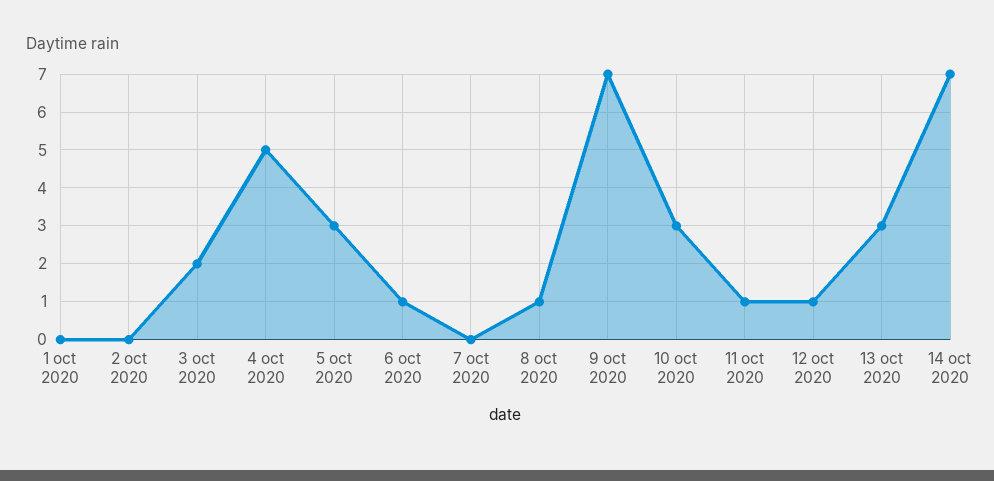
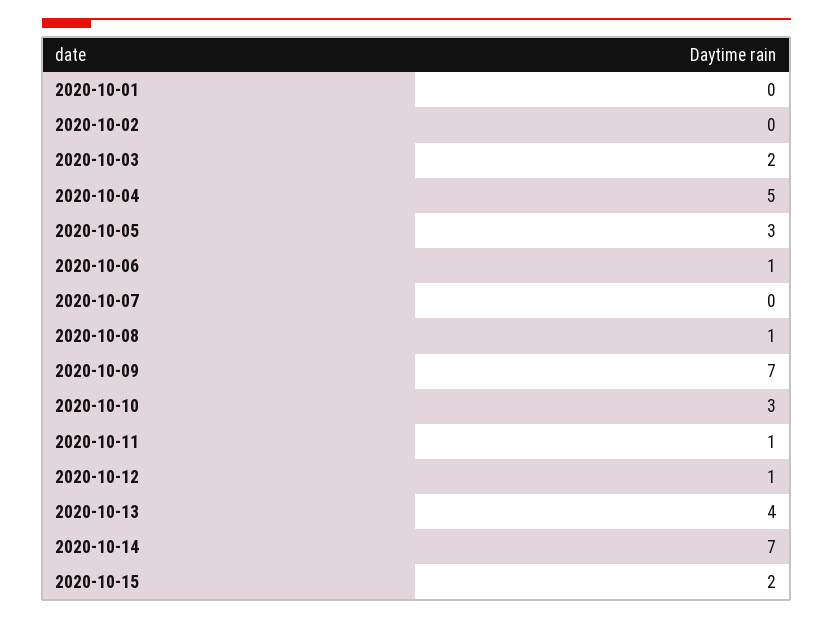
13 oct 2020: 3 -> 4
2020-10-15: none -> 2

